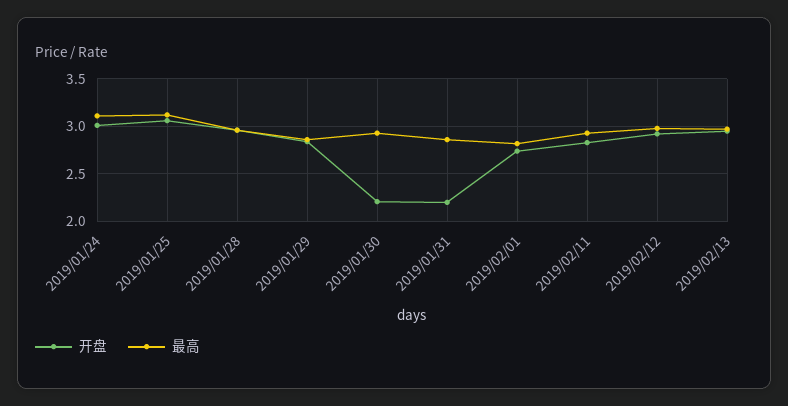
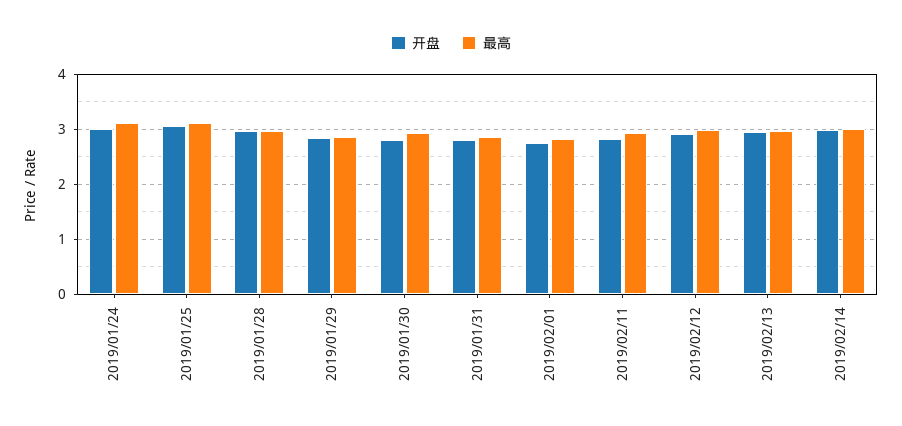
开盘, 2019/01/30: 2.2 -> 2.8
开盘, 2019/01/31: 2.2 -> 2.8
开盘, 2019/02/14: none -> 3
最高, 2019/02/14: none -> 3

